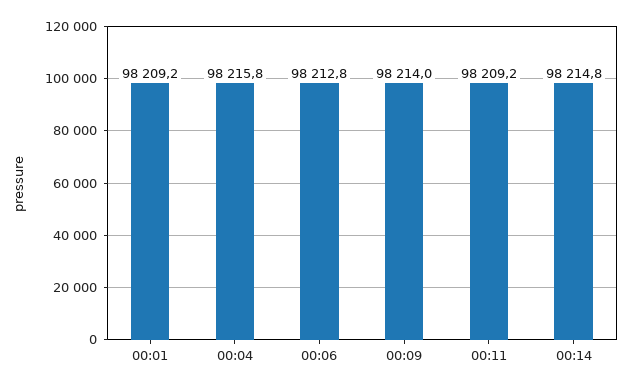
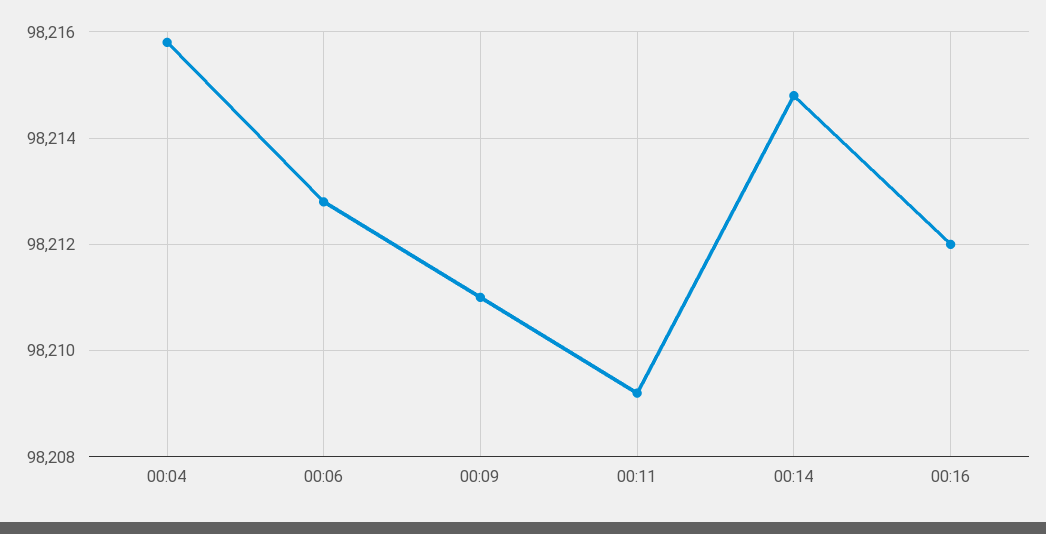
00:01: 98209.2 -> none
00:09: 98214 -> 98211
00:16: none -> 98212

